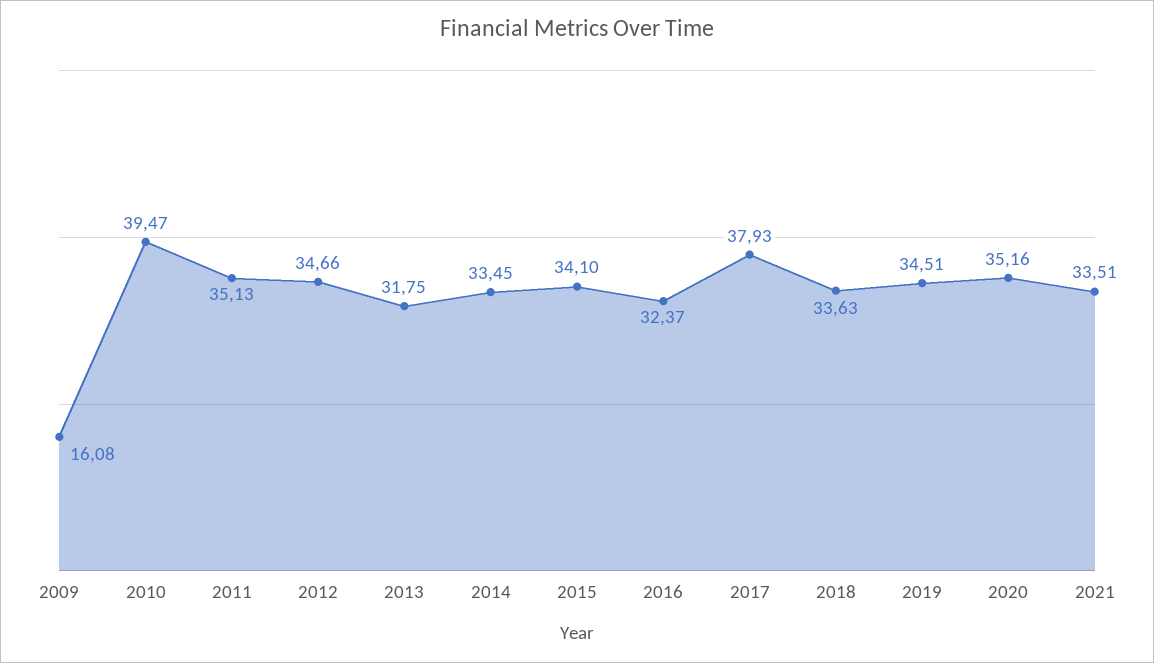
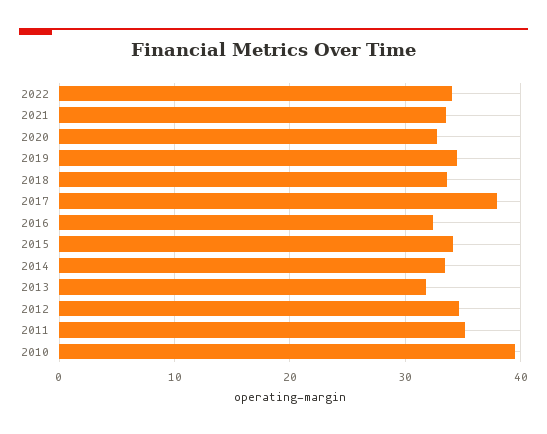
2009: 16.08 -> none
2020: 35.16 -> 33
2022: none -> 34

